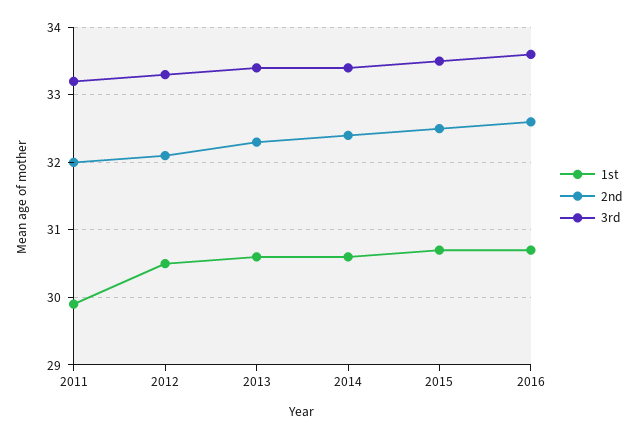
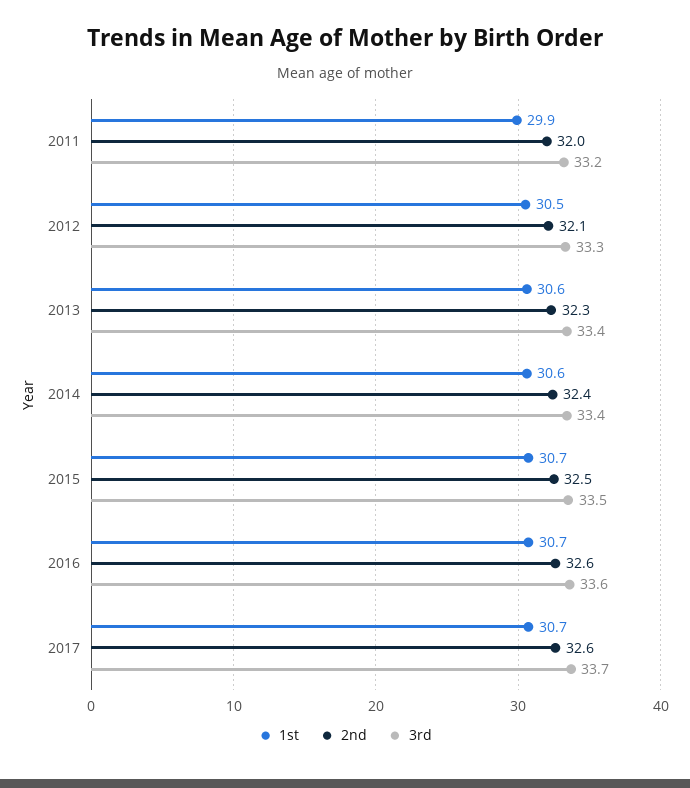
1st, 2017: none -> 30.7
2nd, 2017: none -> 32.6
3rd, 2017: none -> 33.7

